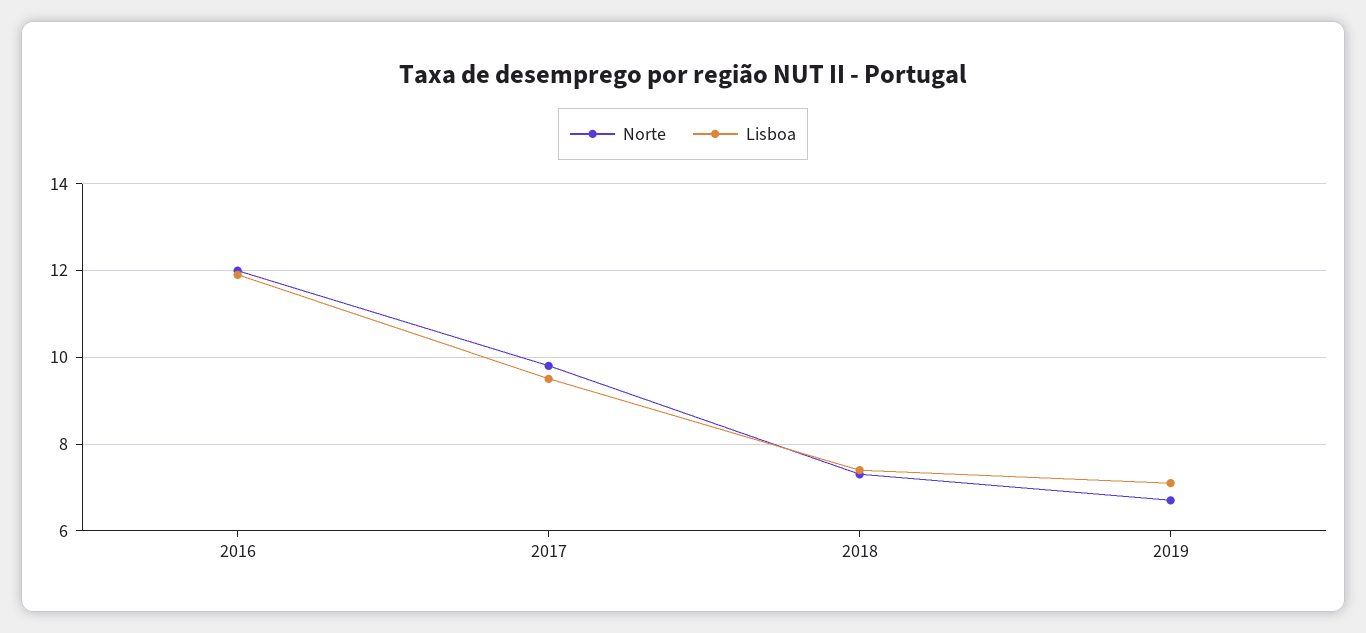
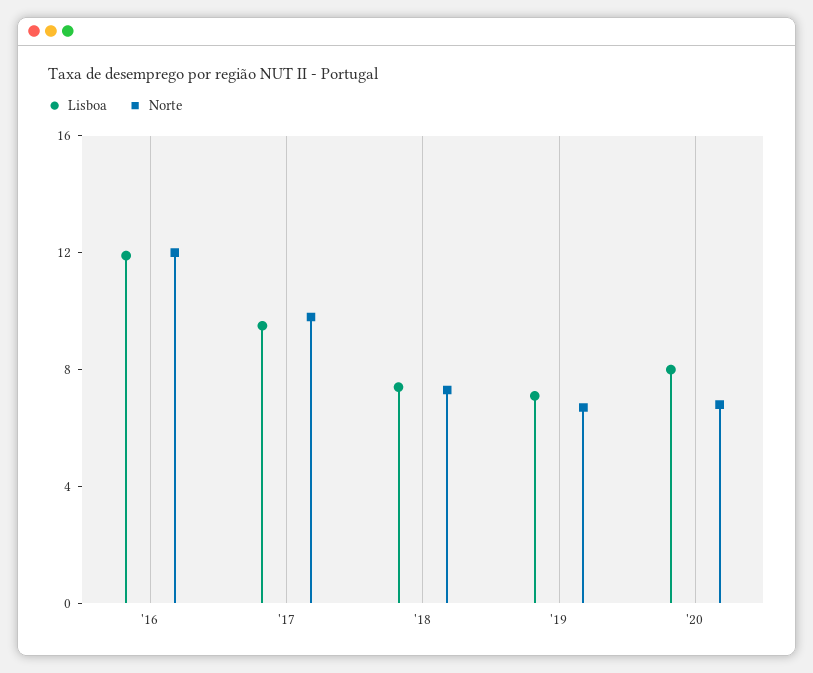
Lisboa, '20: none -> 8
Norte, '20: none -> 7

